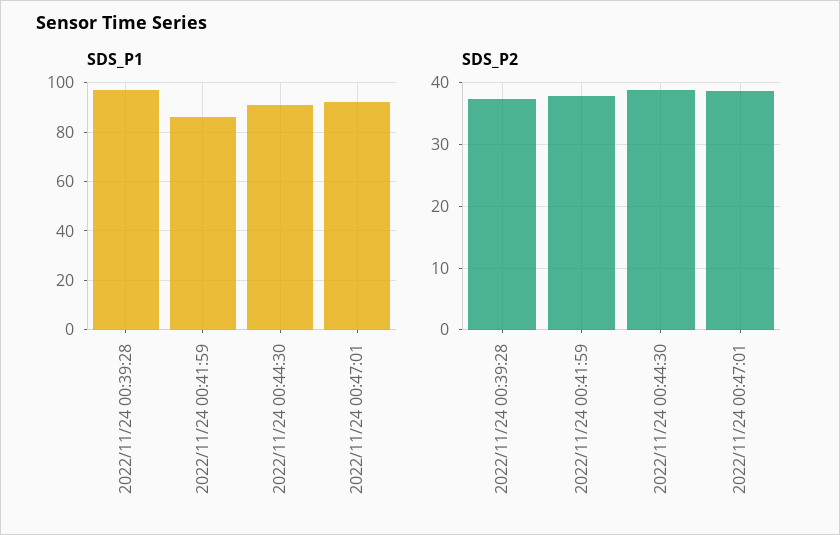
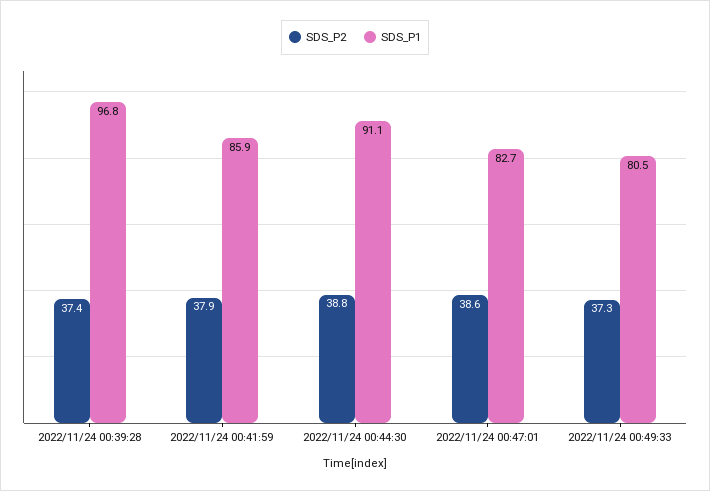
SDS_P1, 2022/11/24 00:47:01: 92.5 -> 82.7
SDS_P2, 2022/11/24 00:49:33: none -> 37.3
SDS_P1, 2022/11/24 00:49:33: none -> 80.5

